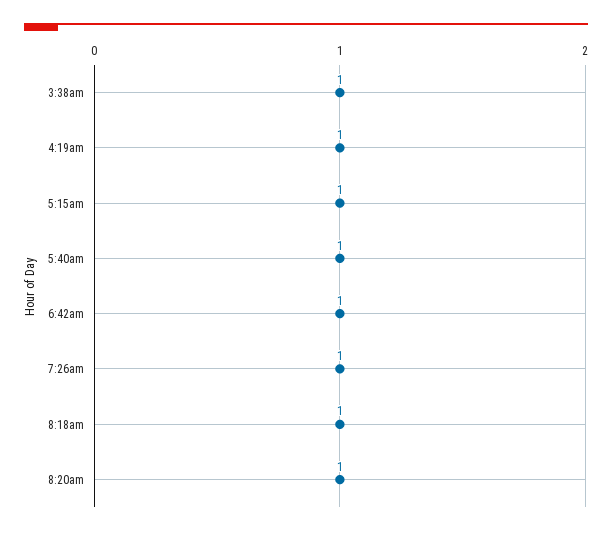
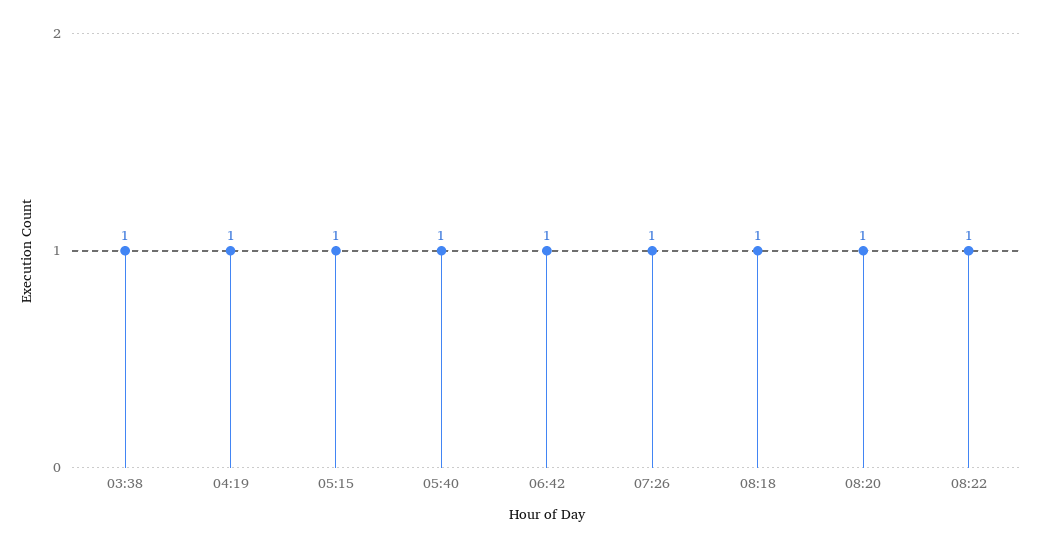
08:22: none -> 1

